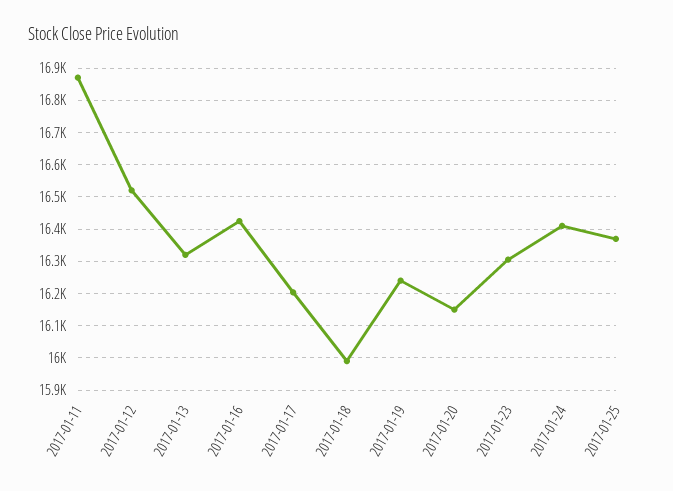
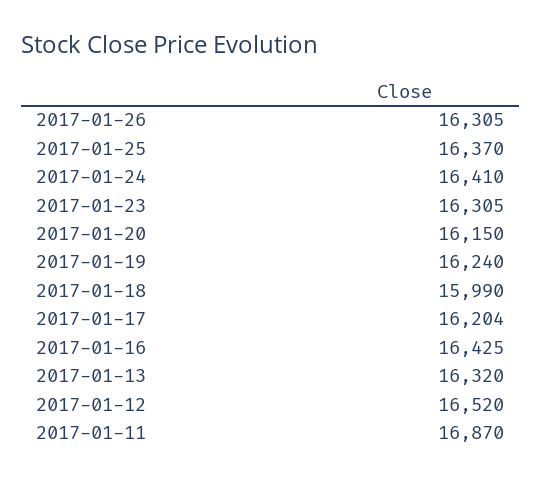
2017-01-26: none -> 16305

